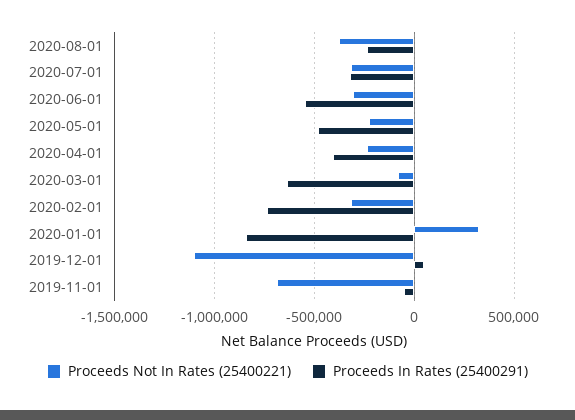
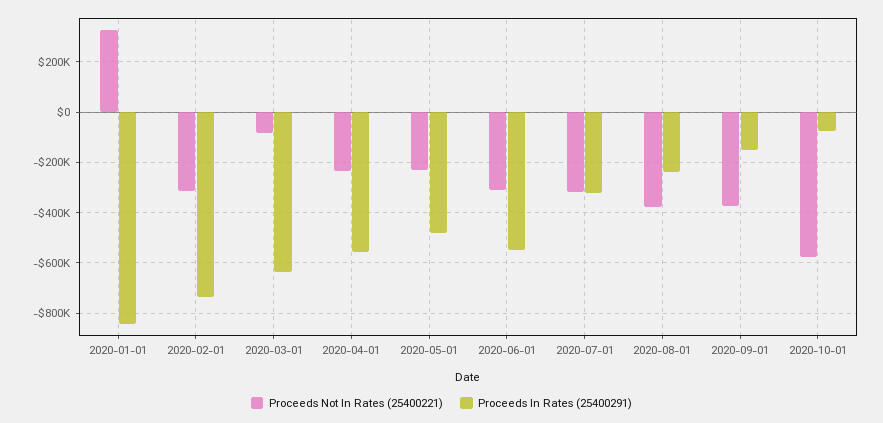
Proceeds In Rates (25400291), 2020-04-01: -400000 -> -550000
Proceeds Not In Rates (25400221), 2019-12-01: -1100000 -> none
Proceeds In Rates (25400291), 2019-12-01: 50000 -> none
Proceeds Not In Rates (25400221), 2019-11-01: -700000 -> none
Proceeds In Rates (25400291), 2019-11-01: -50000 -> none
Proceeds Not In Rates (25400221), 2020-09-01: none -> -375000
Proceeds In Rates (25400291), 2020-09-01: none -> -150000
Proceeds Not In Rates (25400221), 2020-10-01: none -> -575000
Proceeds In Rates (25400291), 2020-10-01: none -> -75000

